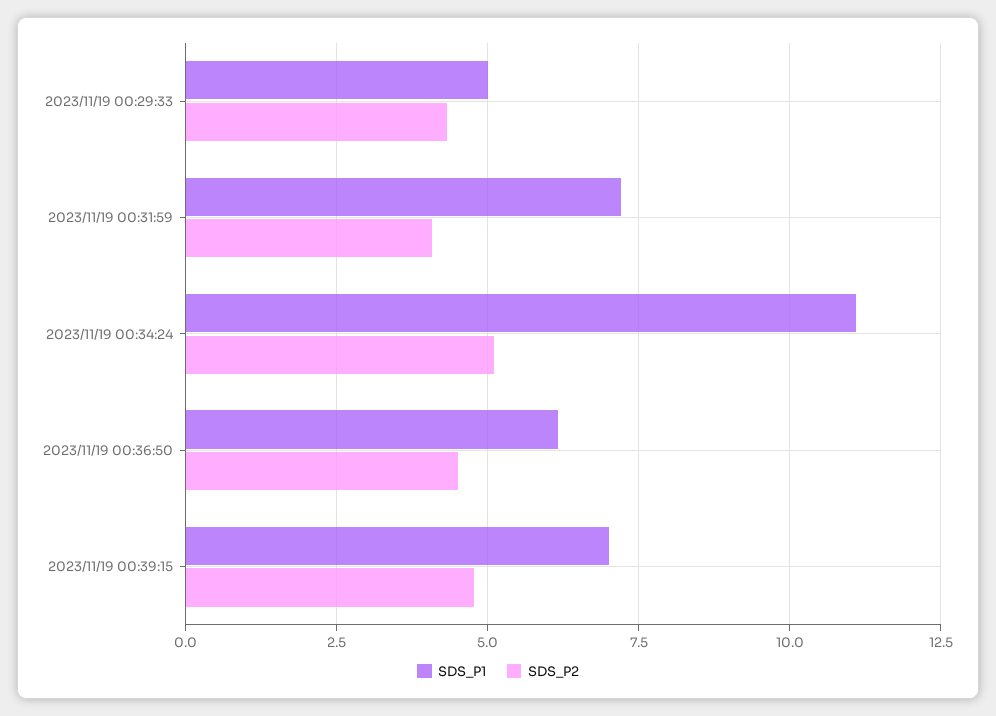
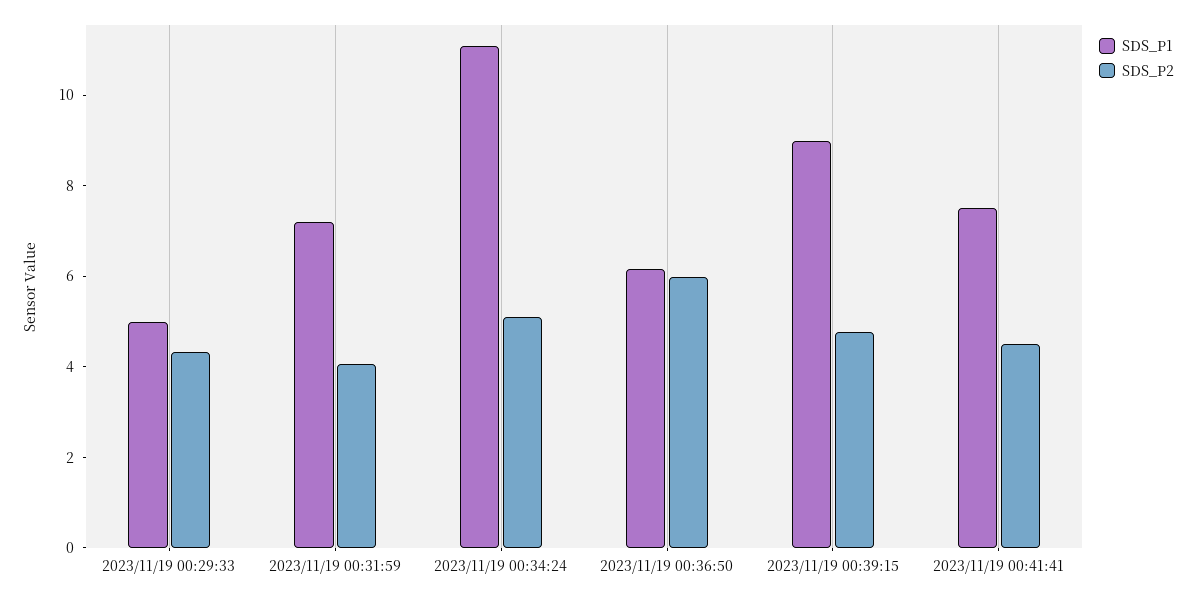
SDS_P2, 2023/11/19 00:36:50: 4.5 -> 6
SDS_P1, 2023/11/19 00:39:15: 7 -> 9
SDS_P1, 2023/11/19 00:41:41: none -> 7.5
SDS_P2, 2023/11/19 00:41:41: none -> 4.5

